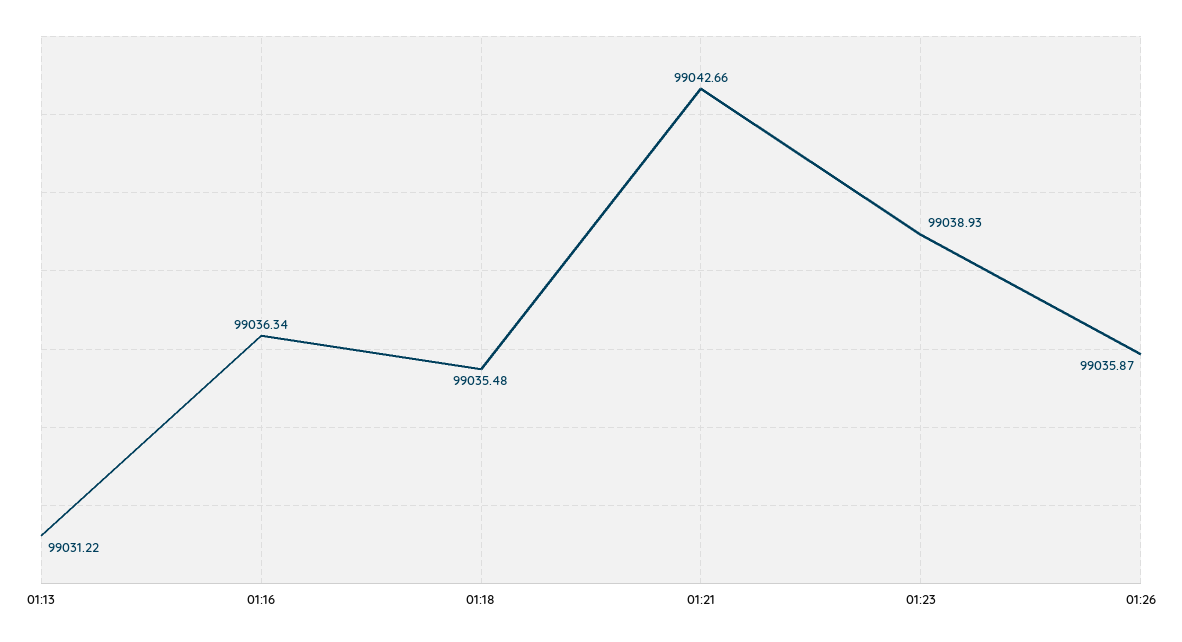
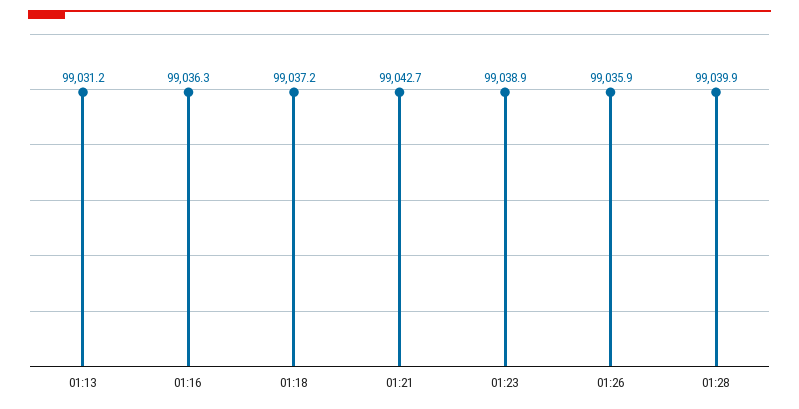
01:18: 99035.48 -> 99037.2
01:28: none -> 99039.9

